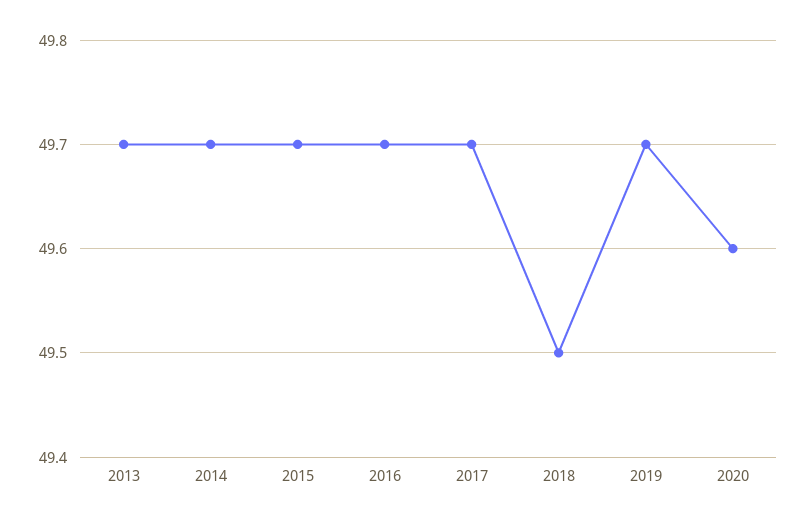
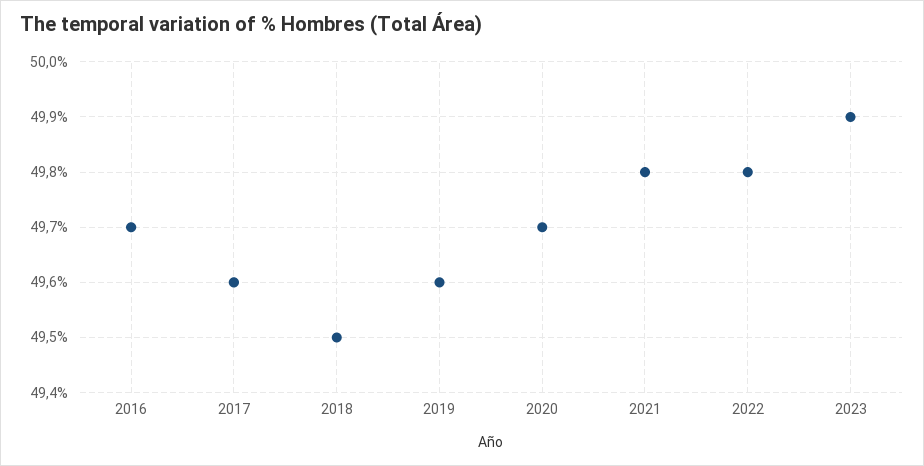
2013: 49.7 -> none
2014: 49.7 -> none
2015: 49.7 -> none
2017: 49.7 -> 49.6
2019: 49.7 -> 49.6
2020: 49.6 -> 49.7
2021: none -> 49.8
2022: none -> 49.8
2023: none -> 49.9

